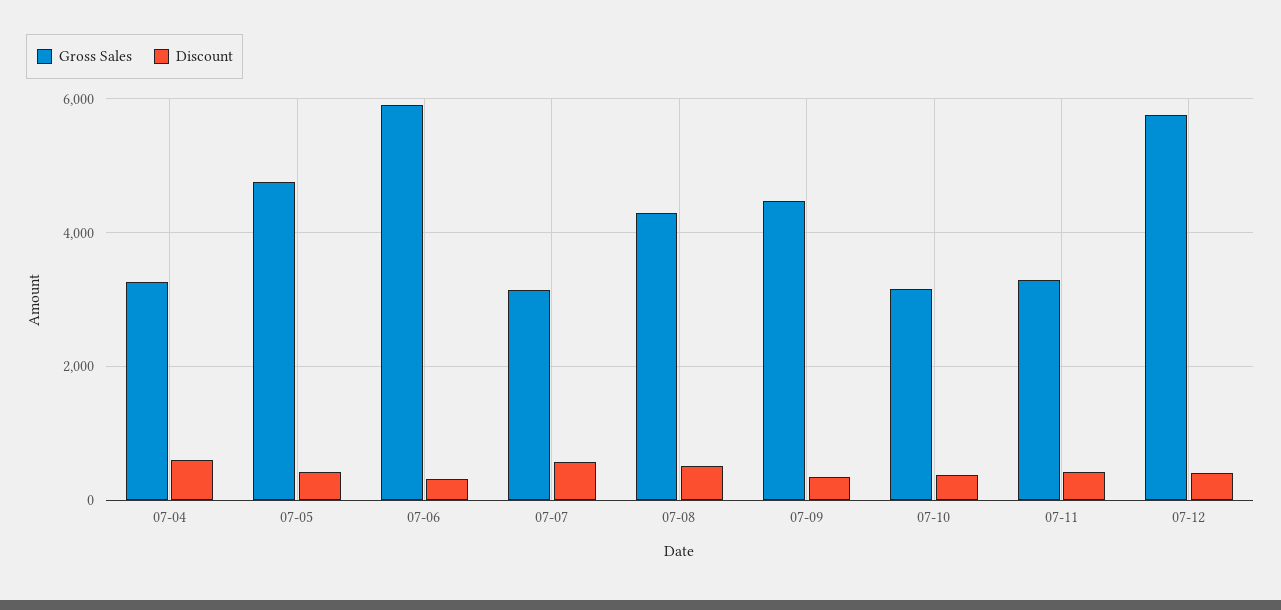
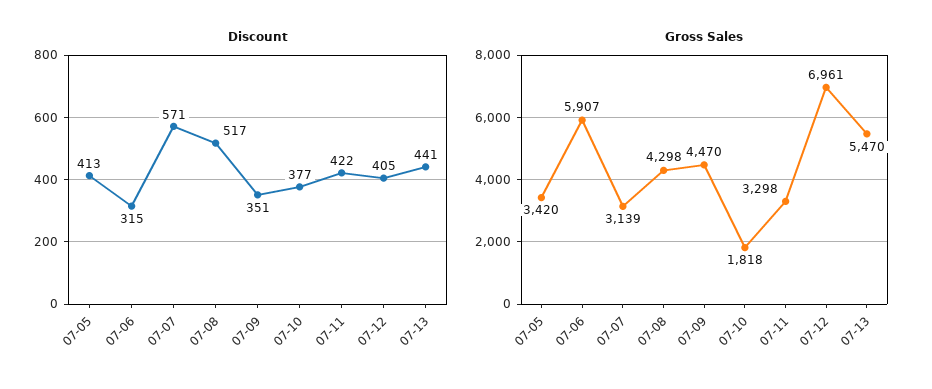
Gross Sales, 07-04: 3200 -> none
Discount, 07-04: 600 -> none
Gross Sales, 07-05: 4800 -> 3420
Gross Sales, 07-10: 3200 -> 1818
Gross Sales, 07-12: 5800 -> 6961
Discount, 07-13: none -> 441
Gross Sales, 07-13: none -> 5470

